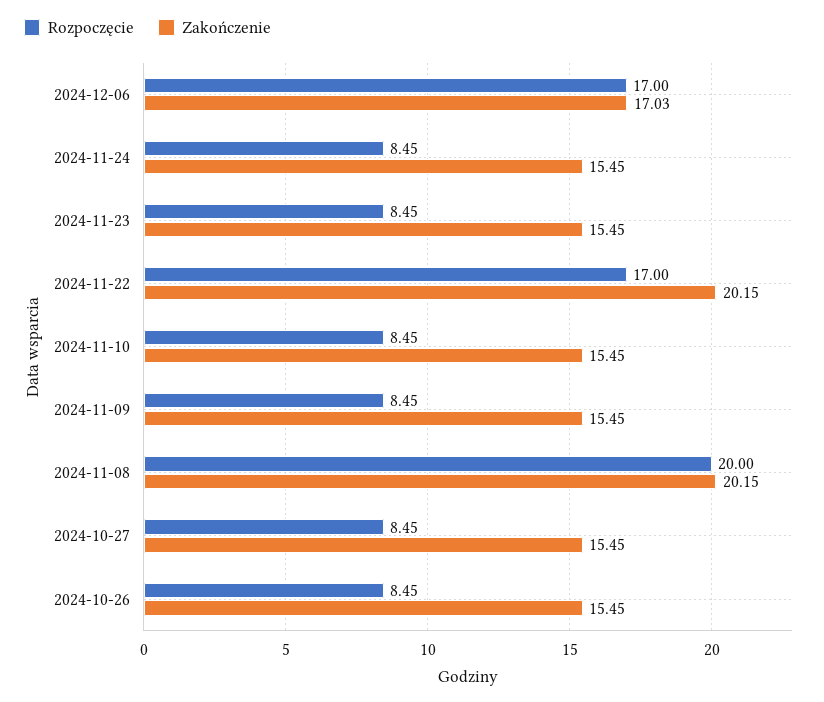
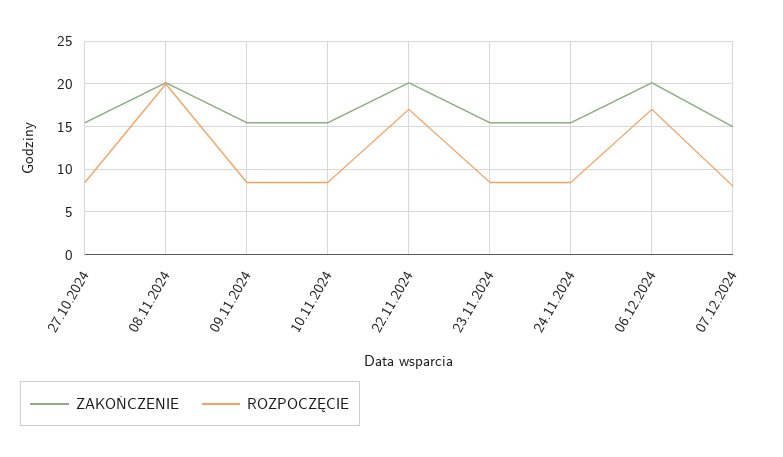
Zakończenie, 2024-12-06: 17.03 -> 20
Rozpoczęcie, 2024-10-26: 8.45 -> none
Zakończenie, 2024-10-26: 15.45 -> none
Zakończenie, 07.12.2024: none -> 15
Rozpoczęcie, 07.12.2024: none -> 8

